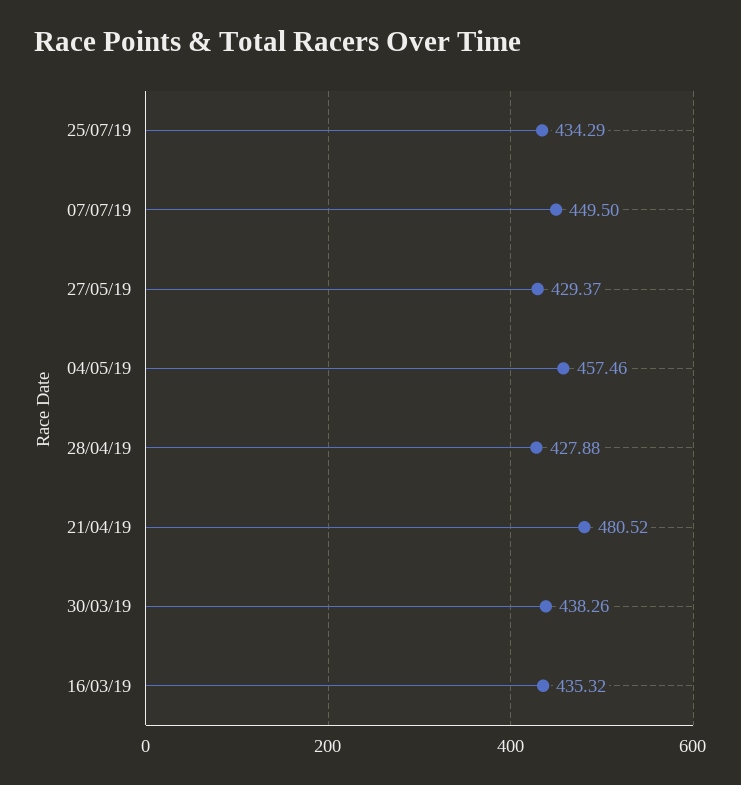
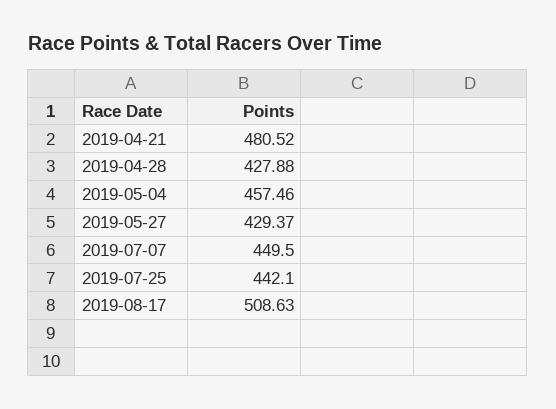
25/07/19: 434.29 -> 442.1
30/03/19: 438.26 -> none
16/03/19: 435.32 -> none
2019-08-17: none -> 508.63

